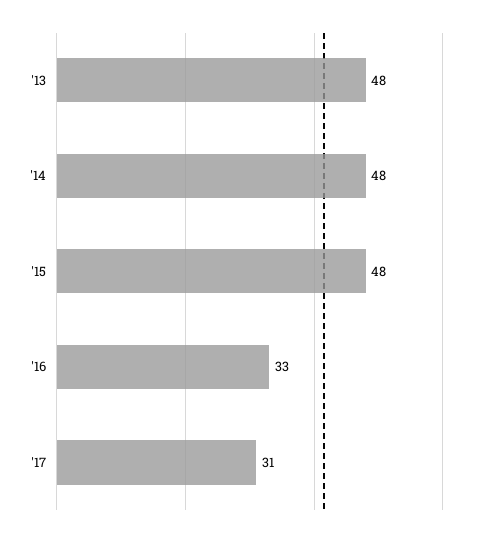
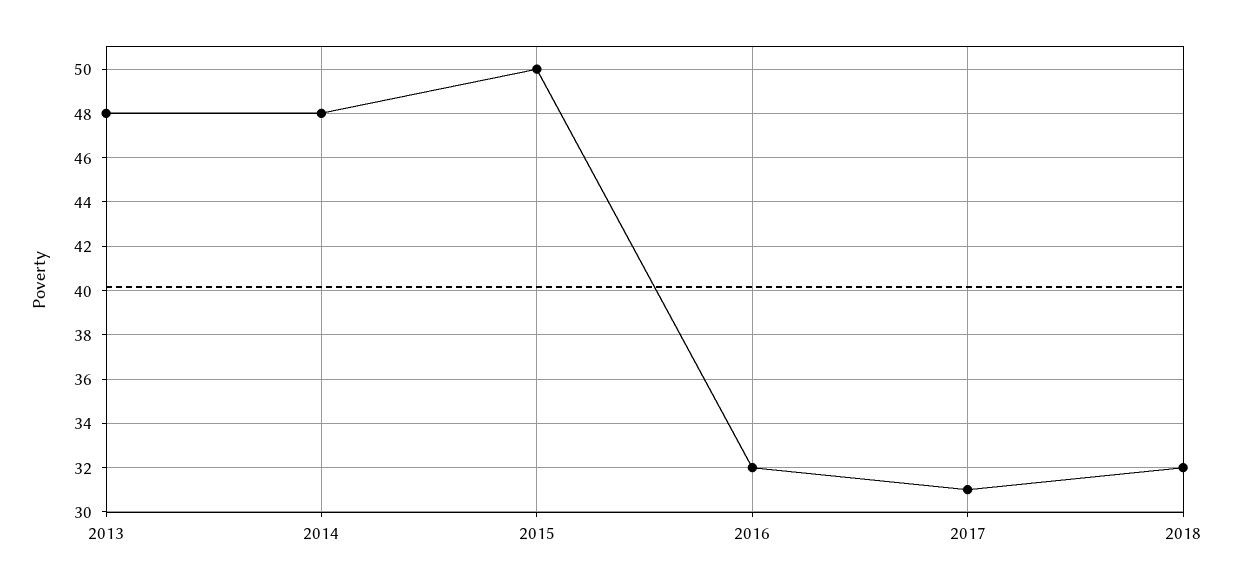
'15: 48 -> 50
'16: 33 -> 32
2018: none -> 32

